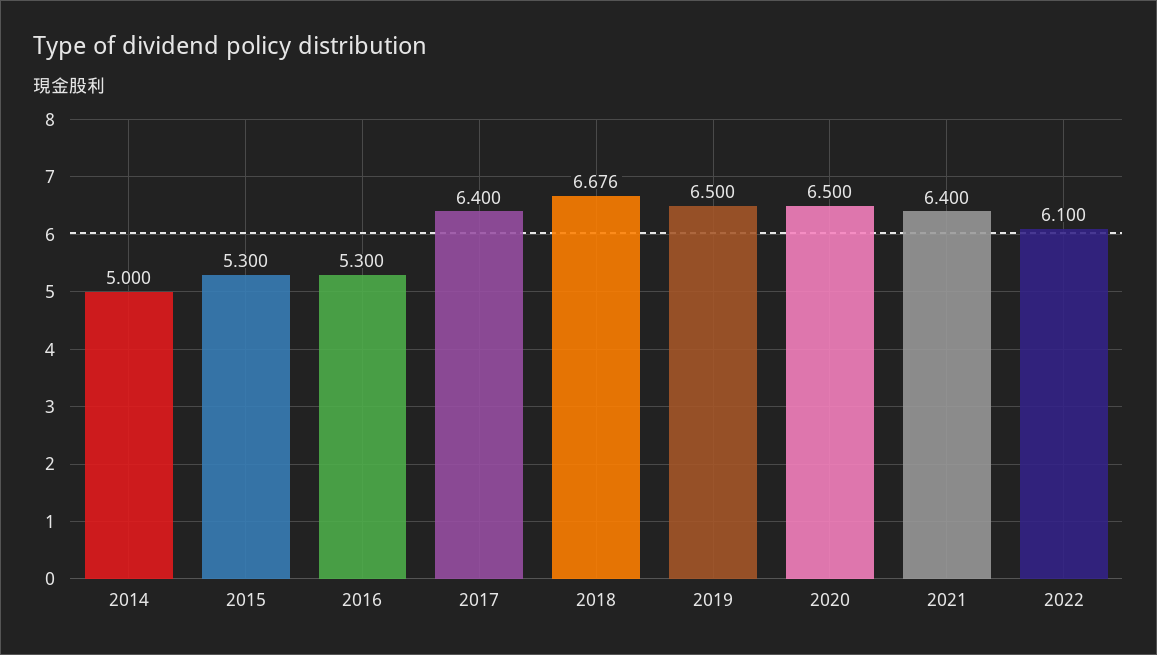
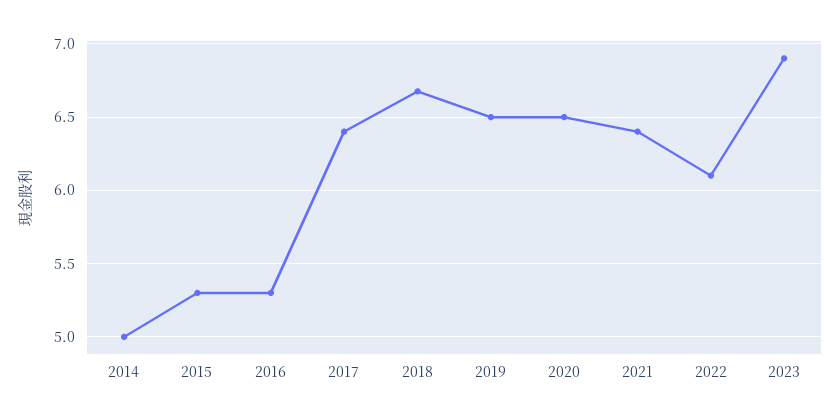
2023: none -> 6.9

